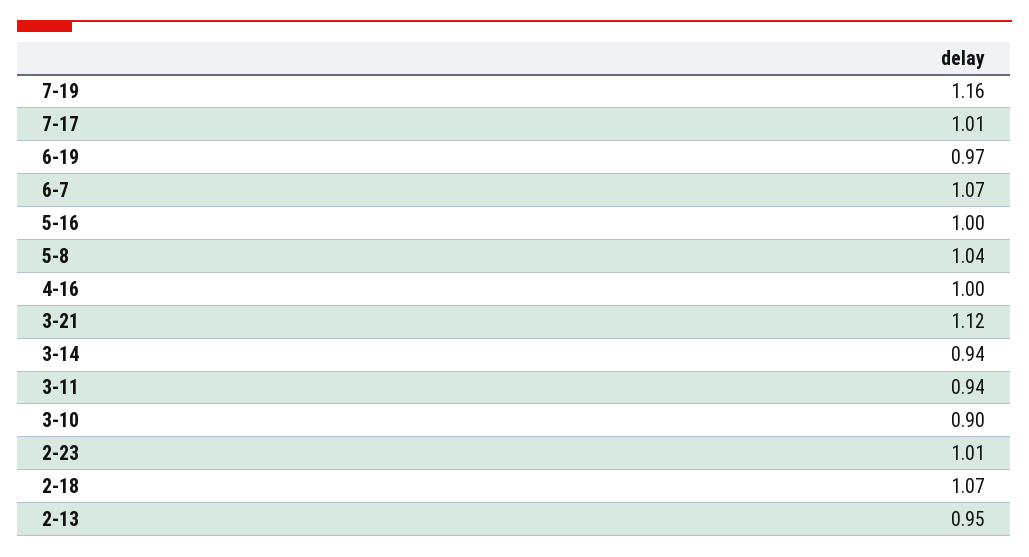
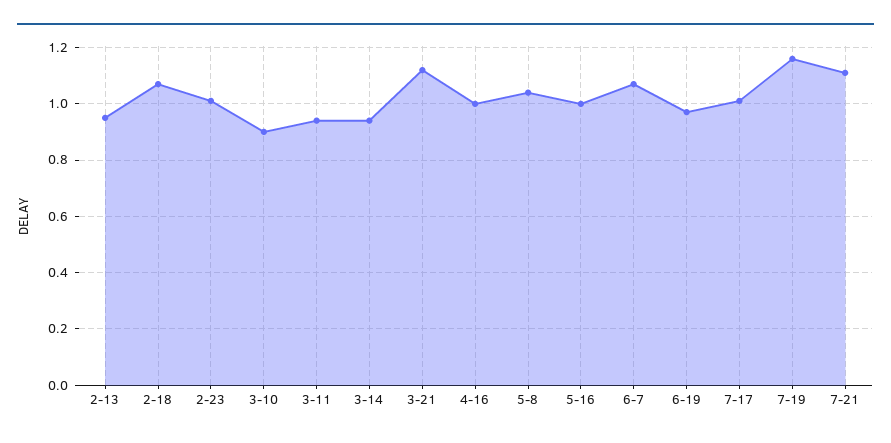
7-21: none -> 1.1

